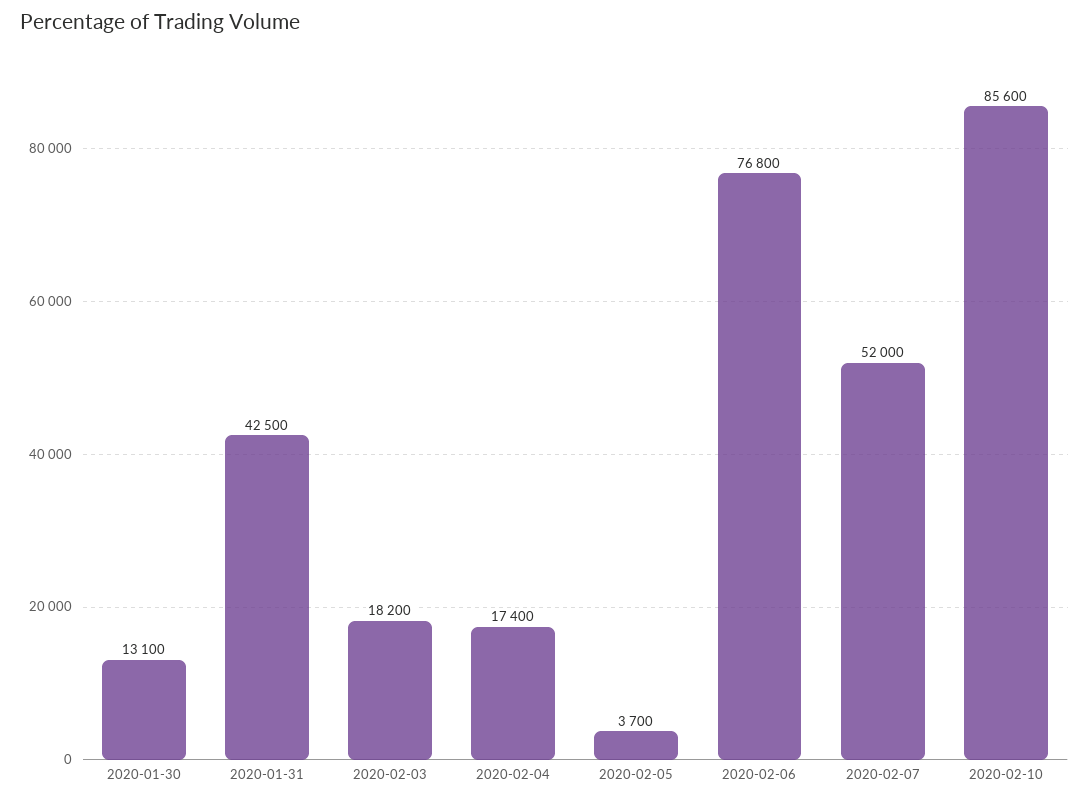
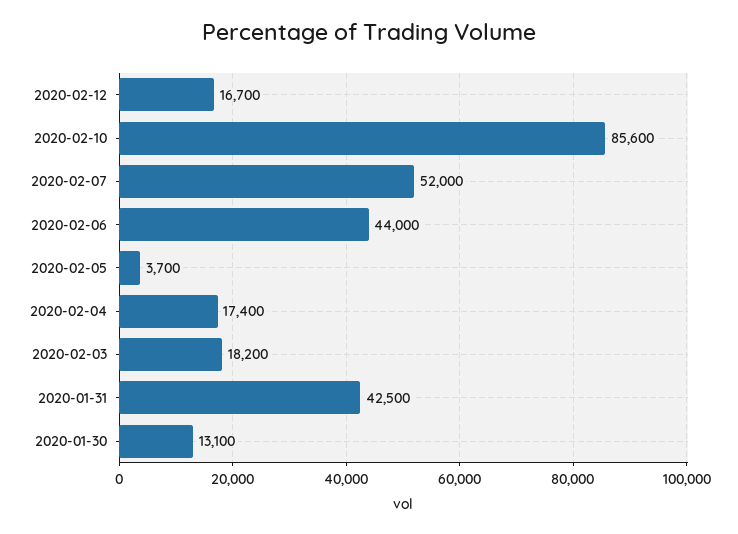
2020-02-06: 76800 -> 44000
2020-02-12: none -> 16700

